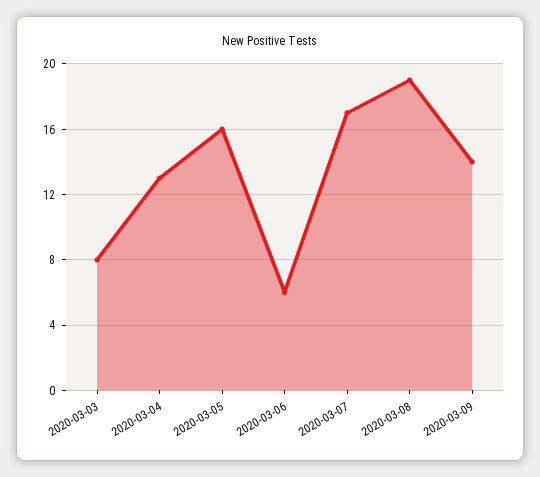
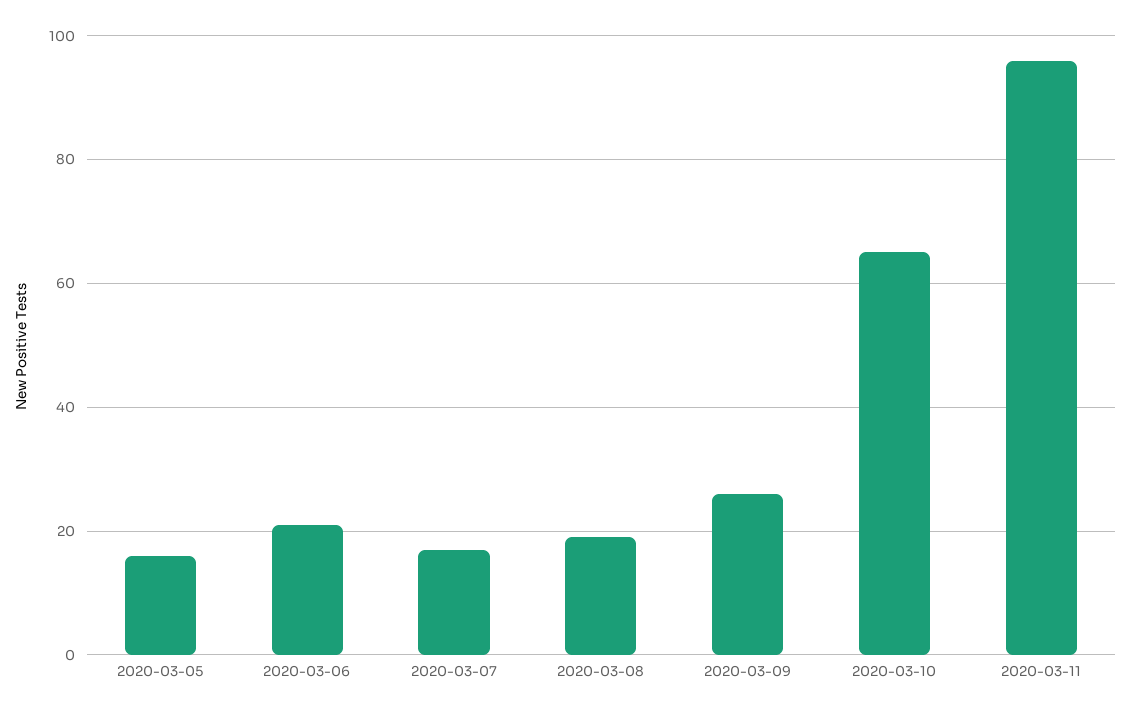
2020-03-03: 8 -> none
2020-03-04: 13 -> none
2020-03-06: 6 -> 20
2020-03-09: 14 -> 25
2020-03-10: none -> 65
2020-03-11: none -> 95

